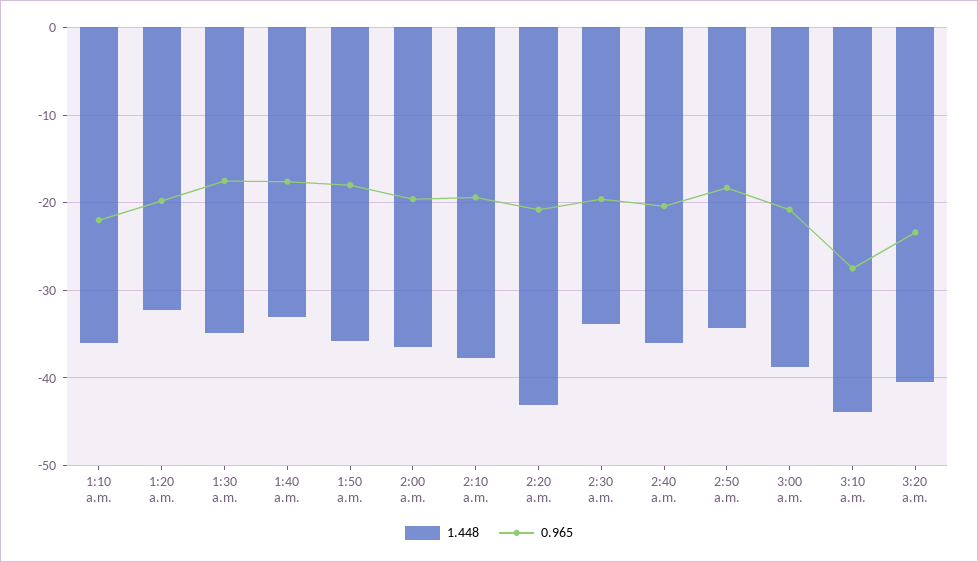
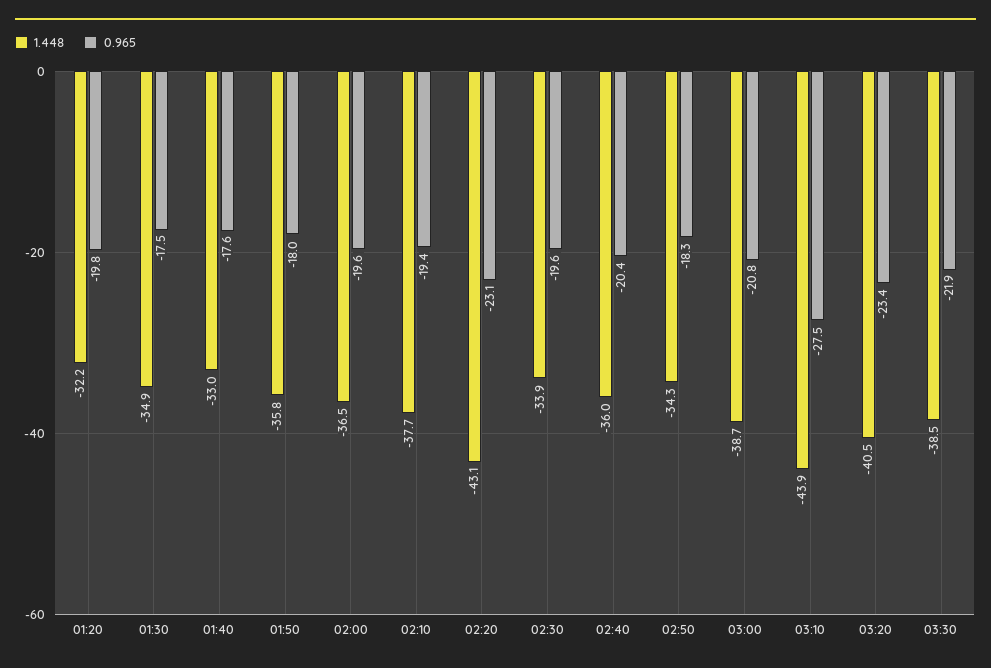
1.448, 1:10 a.m.: -36 -> none
0.965, 1:10 a.m.: -22 -> none
0.965, 2:20 a.m.: -21 -> -23.1
1.448, 03:30: none -> -38.5
0.965, 03:30: none -> -21.9

